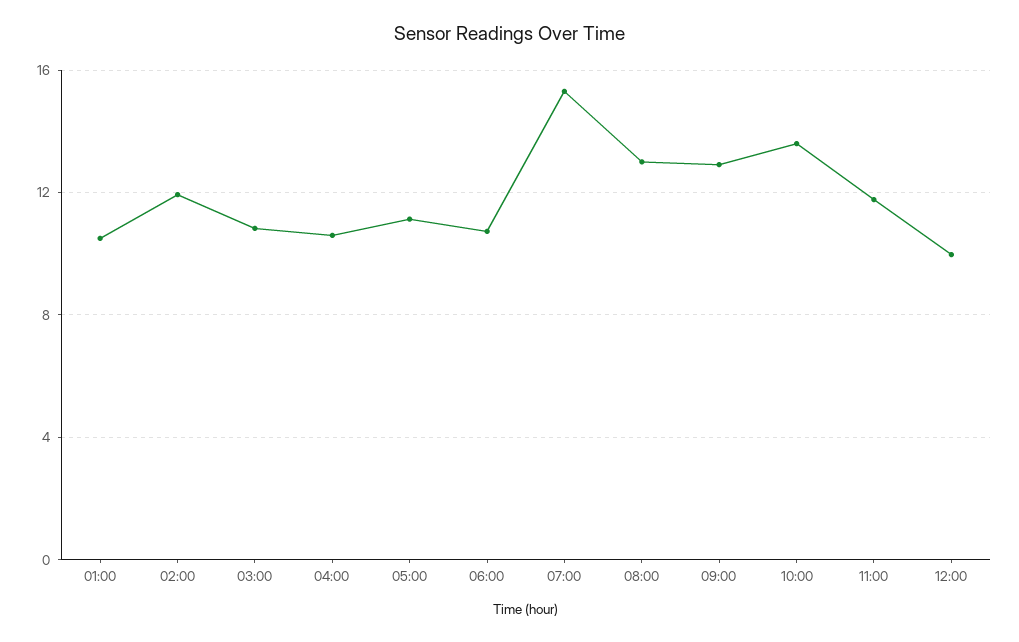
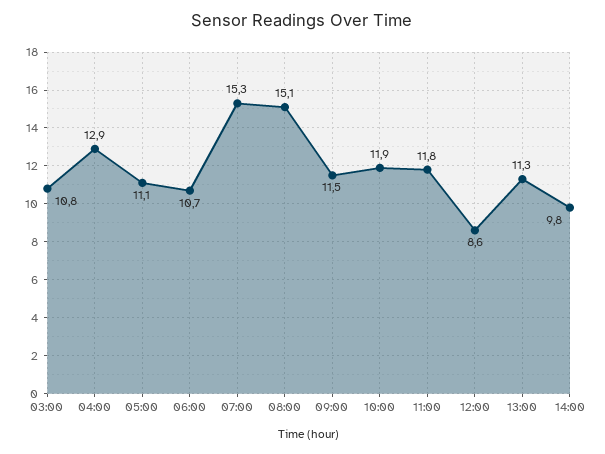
01:00: 10.5 -> none
02:00: 12 -> none
04:00: 10.5 -> 12.9
08:00: 13 -> 15.1
09:00: 13 -> 11.5
10:00: 13.5 -> 11.9
12:00: 10 -> 8.6
13:00: none -> 11.3
14:00: none -> 9.8

